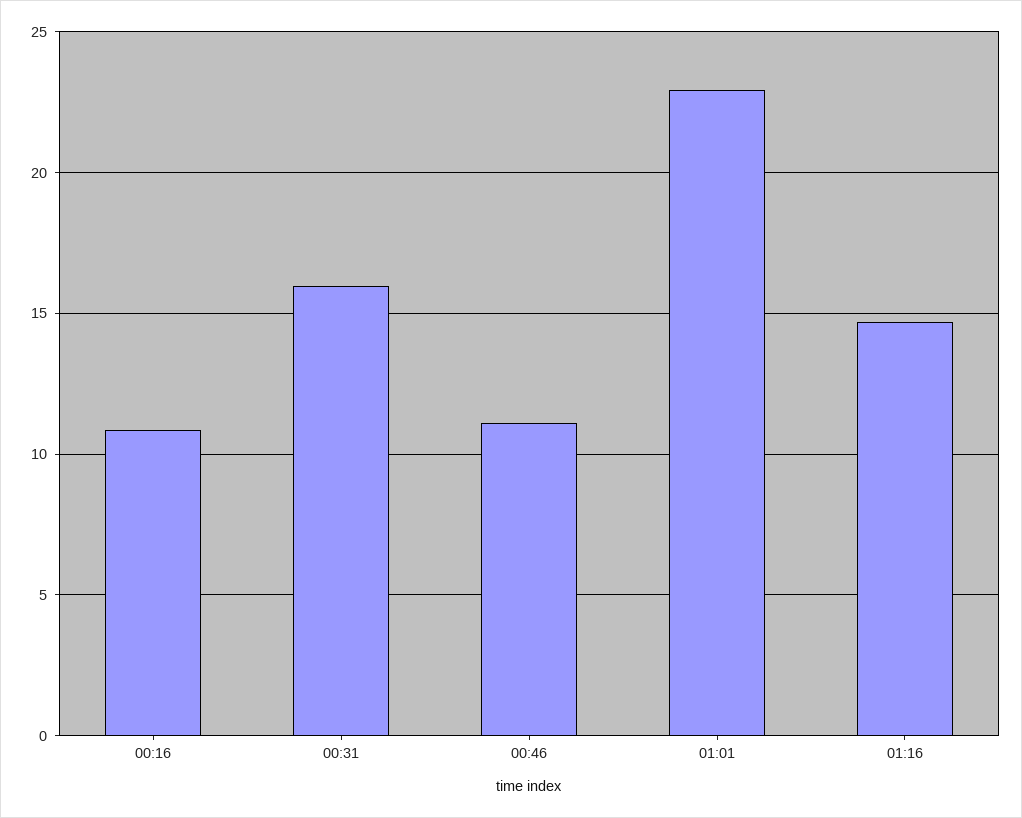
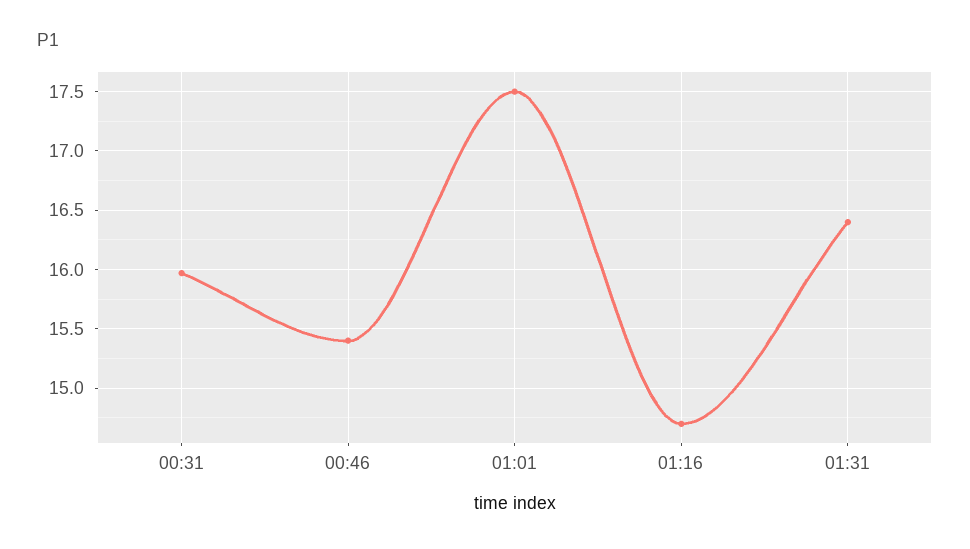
00:16: 11 -> none
00:46: 11 -> 15.4
01:01: 23 -> 17.5
01:31: none -> 16.4

